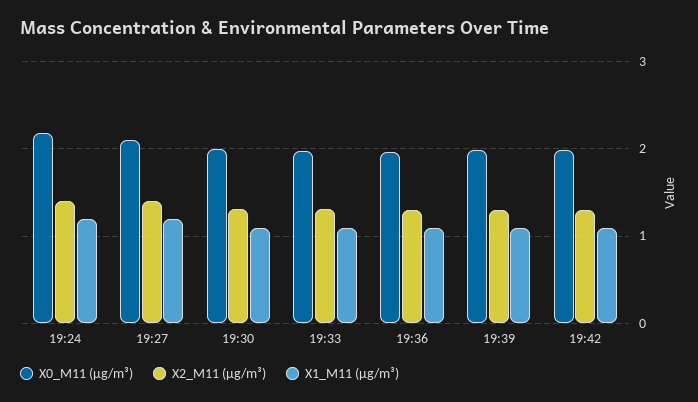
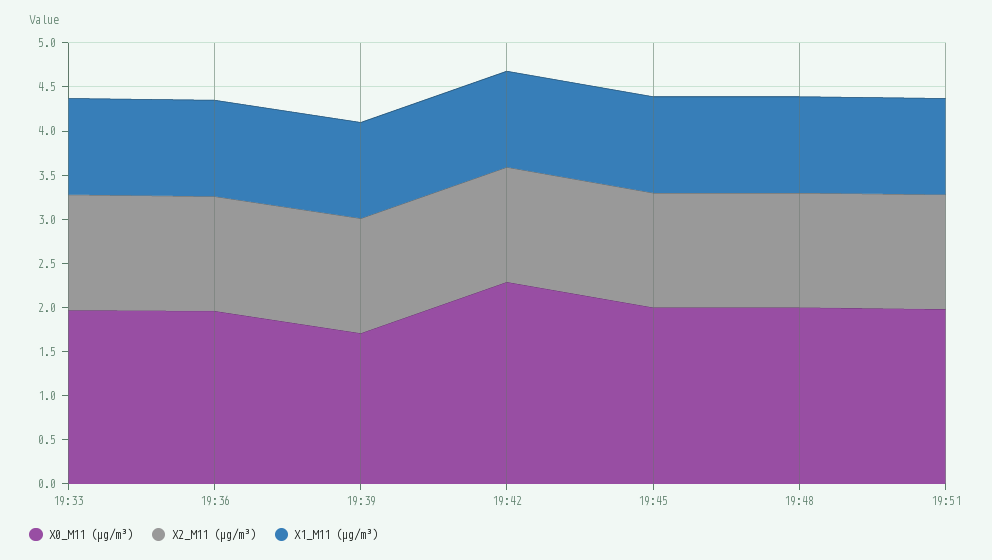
X0_M11 (μg/m³), 19:24: 2.2 -> none
X2_M11 (μg/m³), 19:24: 1.4 -> none
X1_M11 (μg/m³), 19:24: 1.2 -> none
X0_M11 (μg/m³), 19:27: 2.1 -> none
X2_M11 (μg/m³), 19:27: 1.4 -> none
X1_M11 (μg/m³), 19:27: 1.2 -> none
X0_M11 (μg/m³), 19:30: 2 -> none
X2_M11 (μg/m³), 19:30: 1.3 -> none
X1_M11 (μg/m³), 19:30: 1.1 -> none
X0_M11 (μg/m³), 19:39: 2 -> 1.7
X0_M11 (μg/m³), 19:42: 2 -> 2.3
X0_M11 (μg/m³), 19:45: none -> 2
X2_M11 (μg/m³), 19:45: none -> 1.3
X1_M11 (μg/m³), 19:45: none -> 1.1
X0_M11 (μg/m³), 19:48: none -> 2
X2_M11 (μg/m³), 19:48: none -> 1.3
X1_M11 (μg/m³), 19:48: none -> 1.1
X0_M11 (μg/m³), 19:51: none -> 2
X2_M11 (μg/m³), 19:51: none -> 1.3
X1_M11 (μg/m³), 19:51: none -> 1.1

